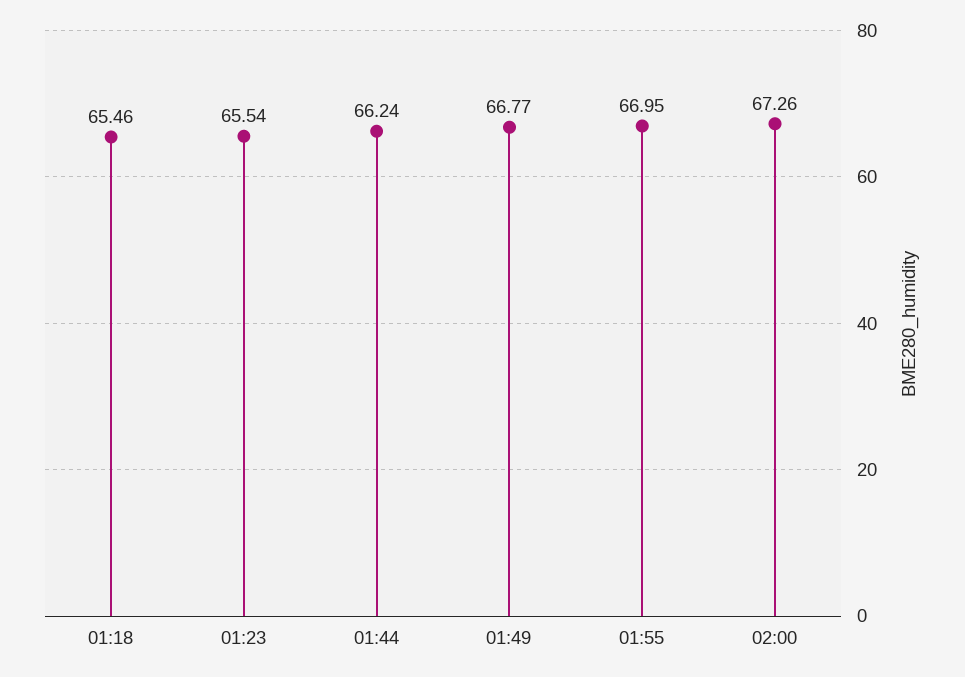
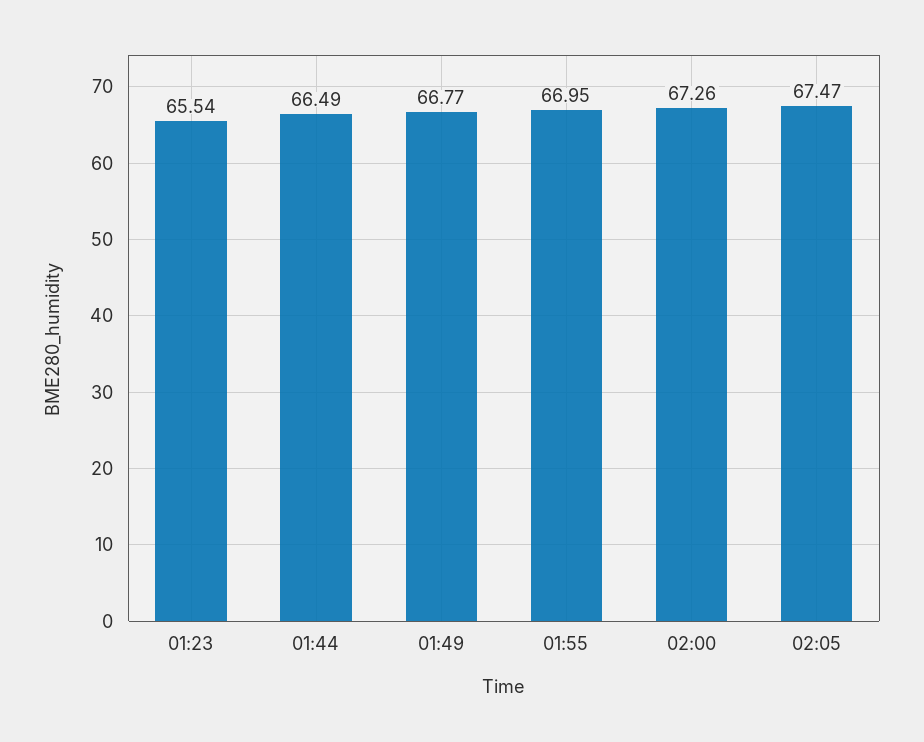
01:18: 65.46 -> none
01:44: 66.24 -> 66.49
02:05: none -> 67.47

